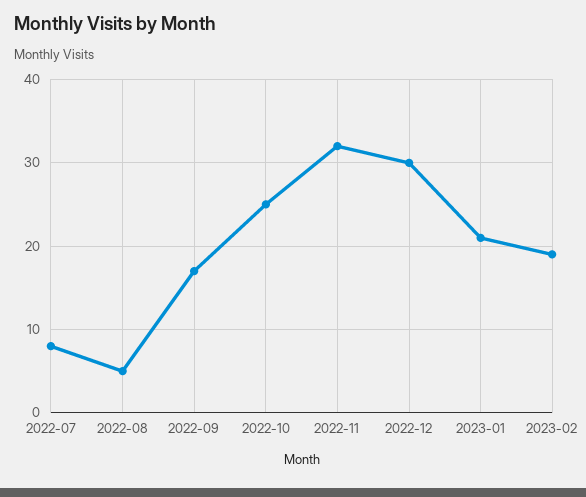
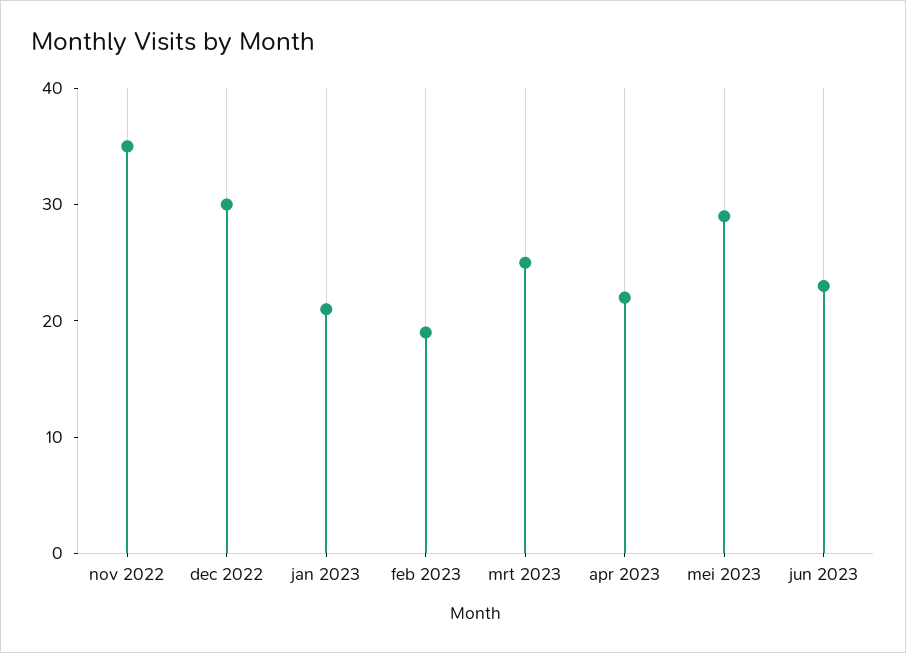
2022-07: 8 -> none
2022-08: 5 -> none
2022-09: 17 -> none
2022-10: 25 -> none
2022-11: 32 -> 35
mrt 2023: none -> 25
apr 2023: none -> 22
mei 2023: none -> 29
jun 2023: none -> 23

